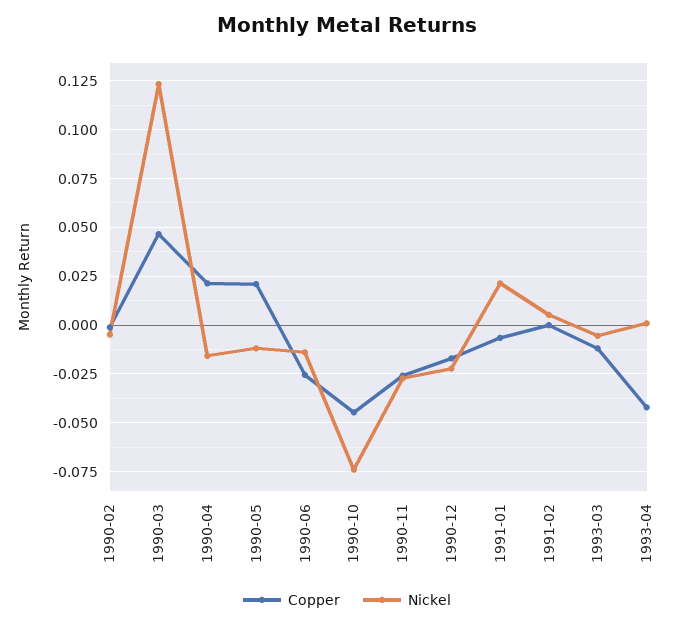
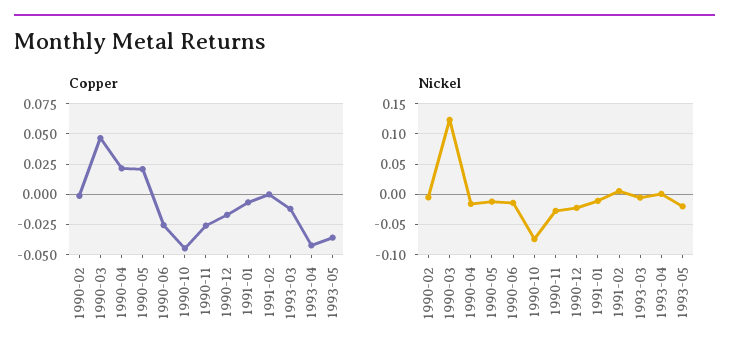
Nickel, 1991-01: 0.02 -> -0.01
Copper, 1993-05: none -> -0.035
Nickel, 1993-05: none -> -0.02

